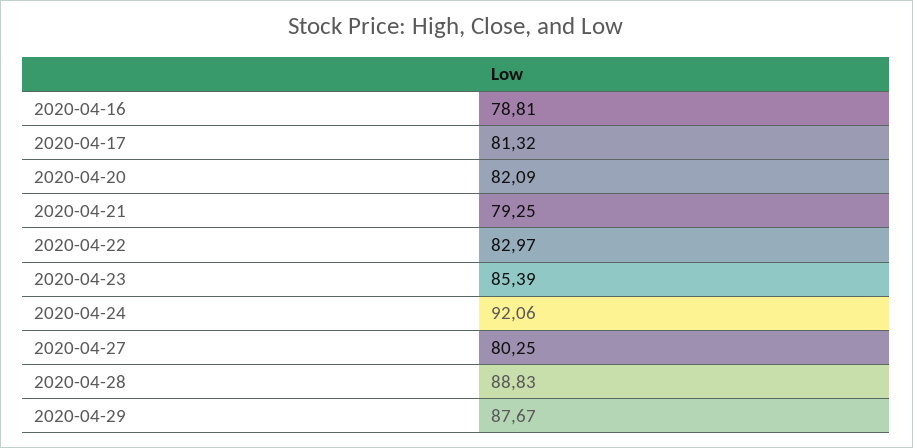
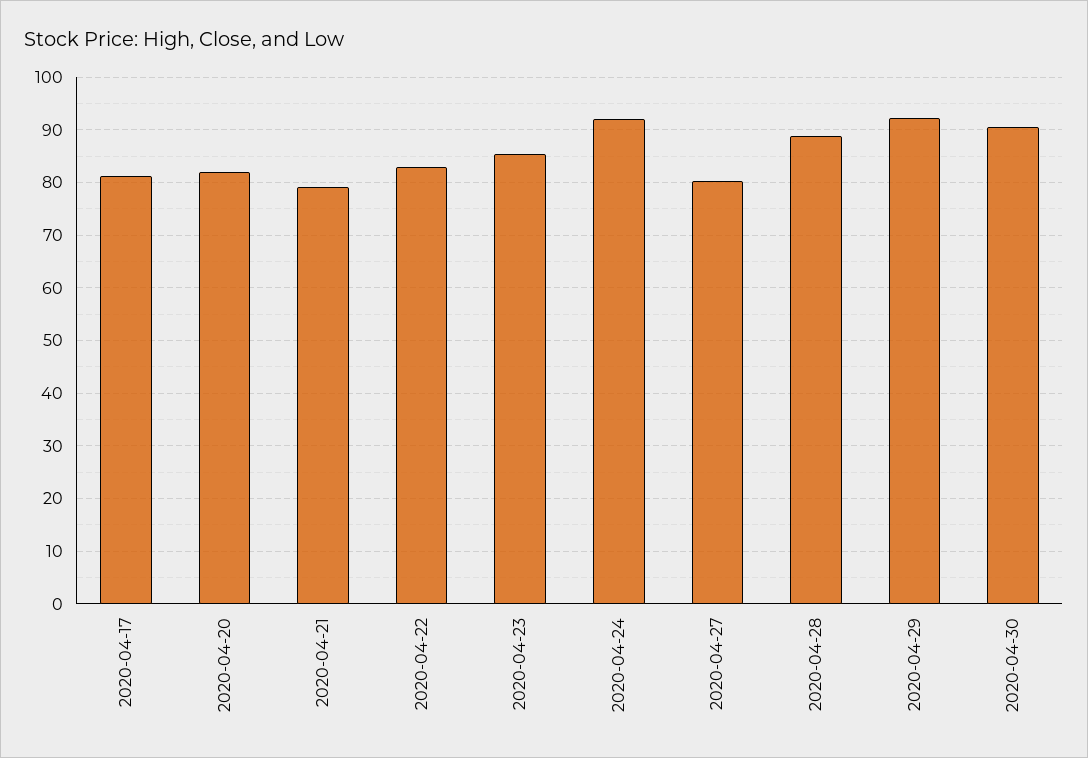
2020-04-16: 78.81 -> none
2020-04-29: 87.67 -> 92
2020-04-30: none -> 90

